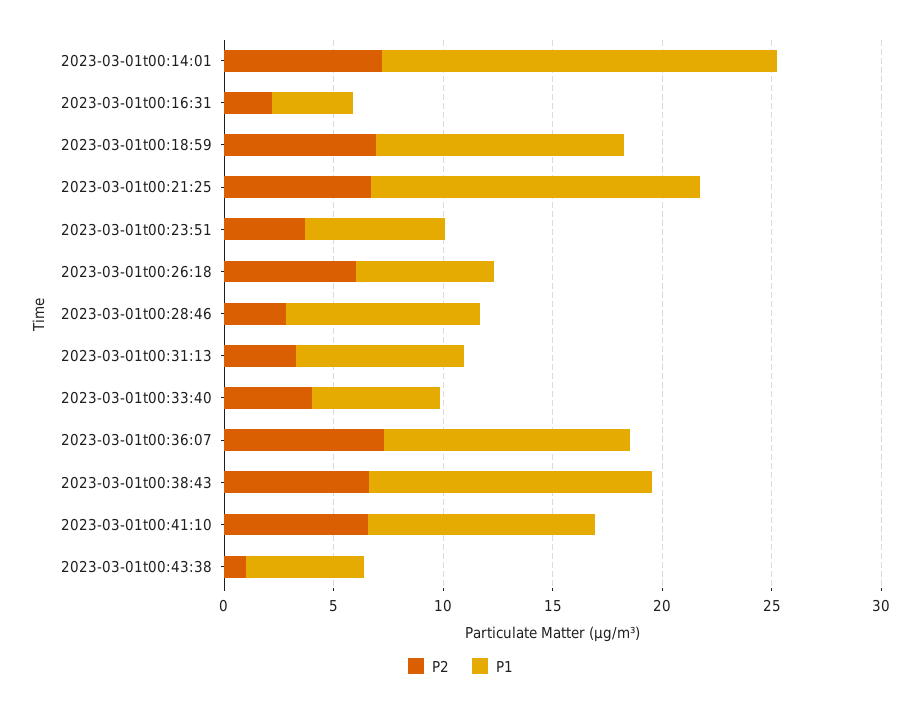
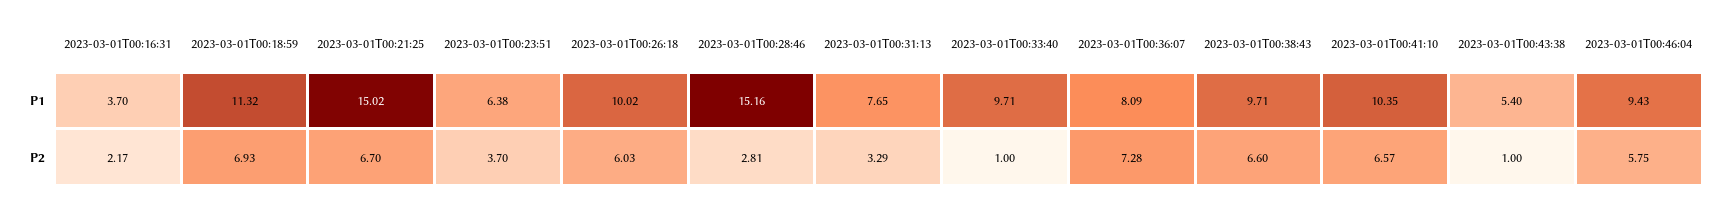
P2, 2023-03-01t00:14:01: 7 -> none
P1, 2023-03-01t00:14:01: 18 -> none
P1, 2023-03-01t00:26:18: 6 -> 10.02
P1, 2023-03-01t00:28:46: 9 -> 15.16
P2, 2023-03-01t00:33:40: 4 -> 1
P1, 2023-03-01t00:33:40: 6 -> 9.71
P1, 2023-03-01t00:36:07: 11 -> 8.09
P1, 2023-03-01t00:38:43: 13 -> 9.71
P1, 2023-03-01T00:46:04: none -> 9.43
P2, 2023-03-01T00:46:04: none -> 5.75

